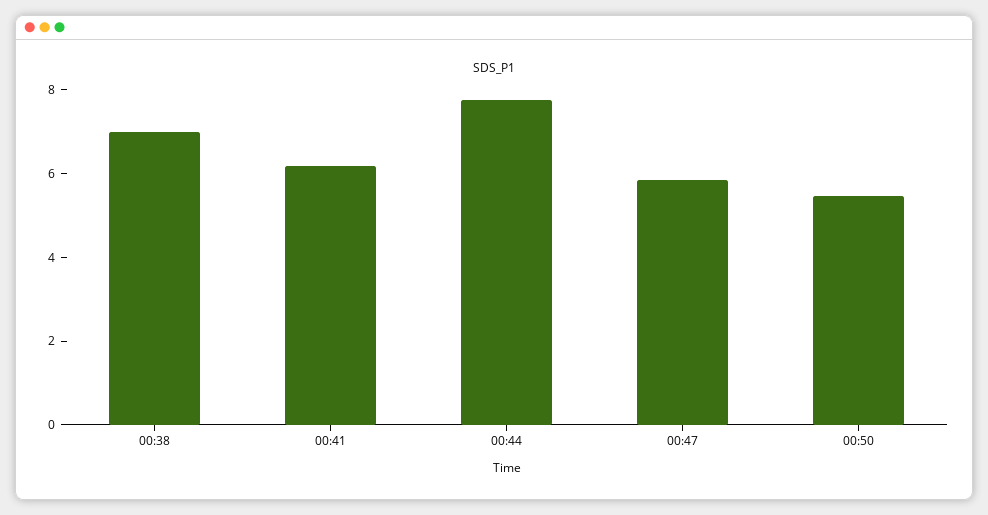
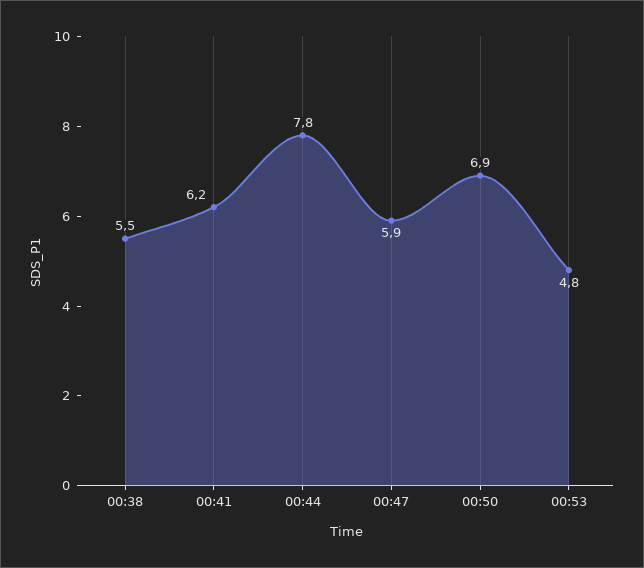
00:38: 7 -> 5.5
00:50: 5.5 -> 6.9
00:53: none -> 4.8

